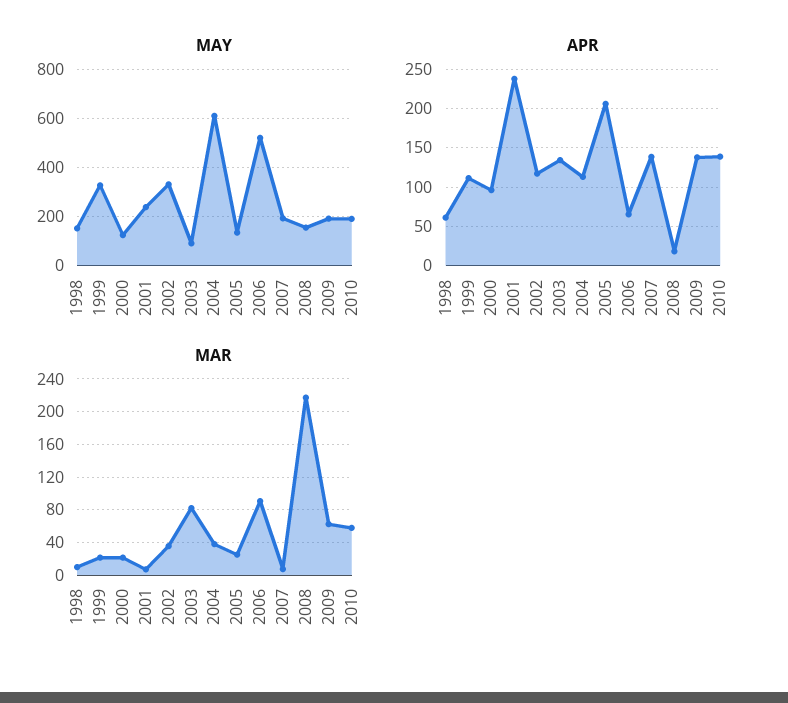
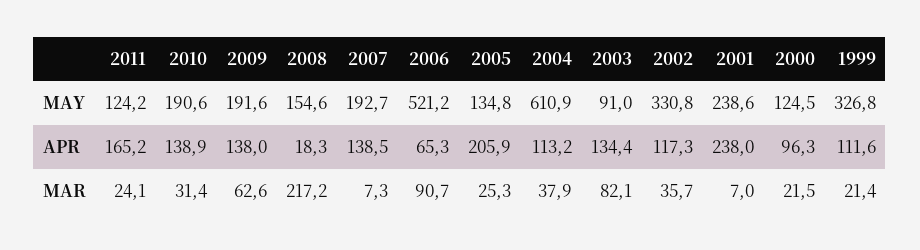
MAY, 1998: 150 -> none
APR, 1998: 60 -> none
MAR, 1998: 10 -> none
MAR, 2010: 60 -> 31.4
MAY, 2011: none -> 124.2
APR, 2011: none -> 165.2
MAR, 2011: none -> 24.1

